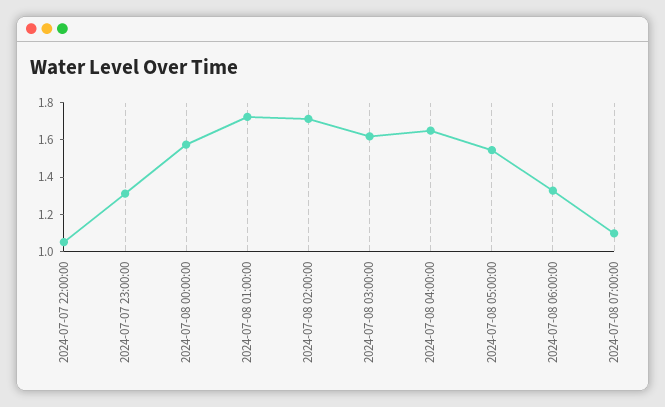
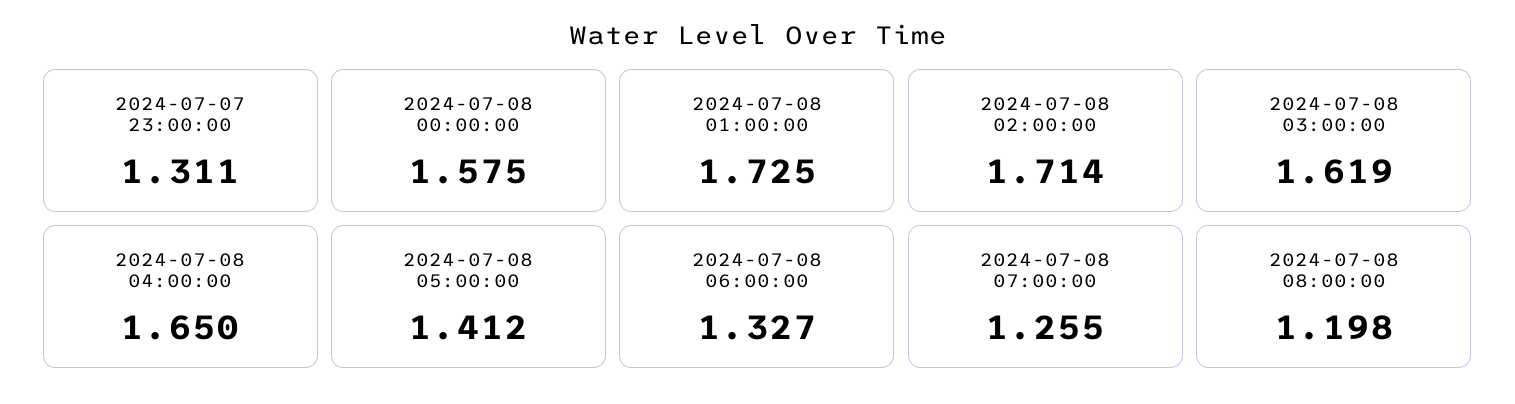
2024-07-07 22:00:00: 1.05 -> none
2024-07-08 05:00:00: 1.55 -> 1.412
2024-07-08 07:00:00: 1.1 -> 1.255
2024-07-08 08:00:00: none -> 1.198

